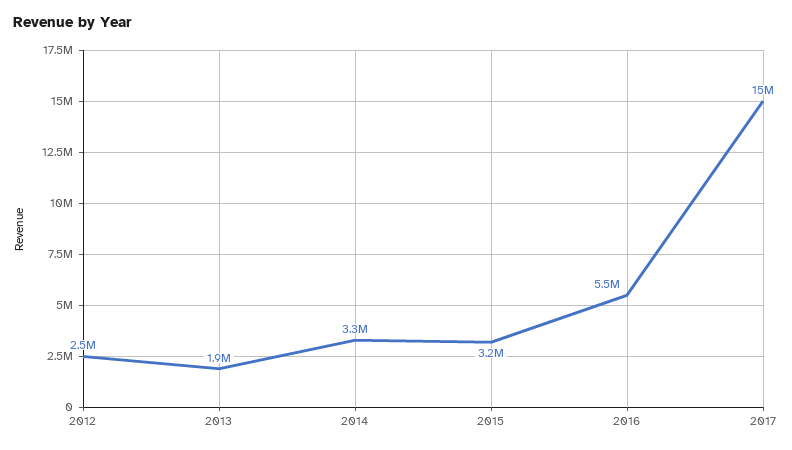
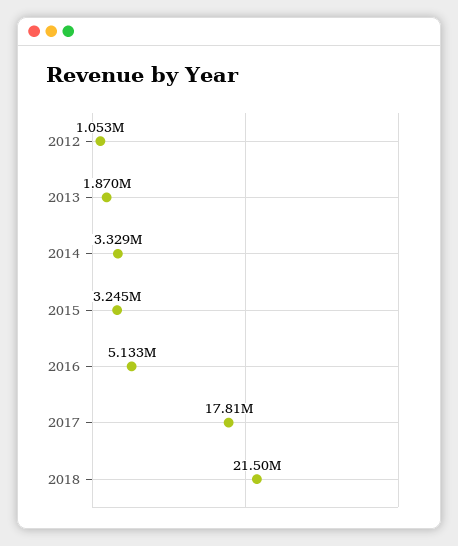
2012: 2500000 -> 1053000
2016: 5500000 -> 5133000
2017: 15000000 -> 17810000
2018: none -> 21500000

